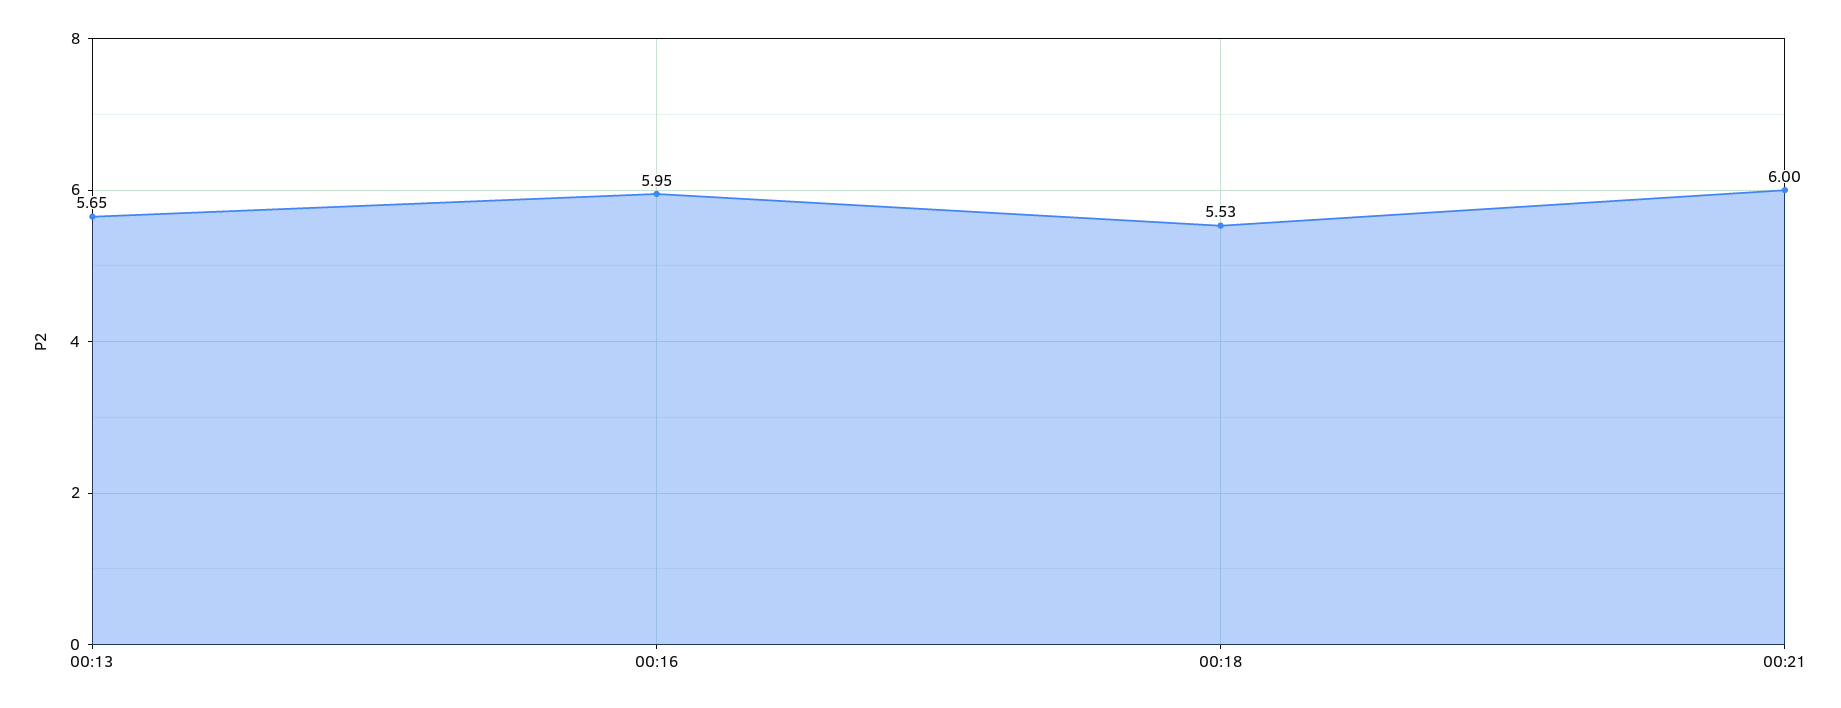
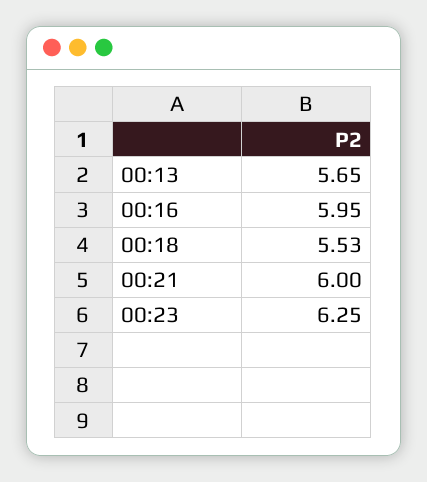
00:23: none -> 6.25

